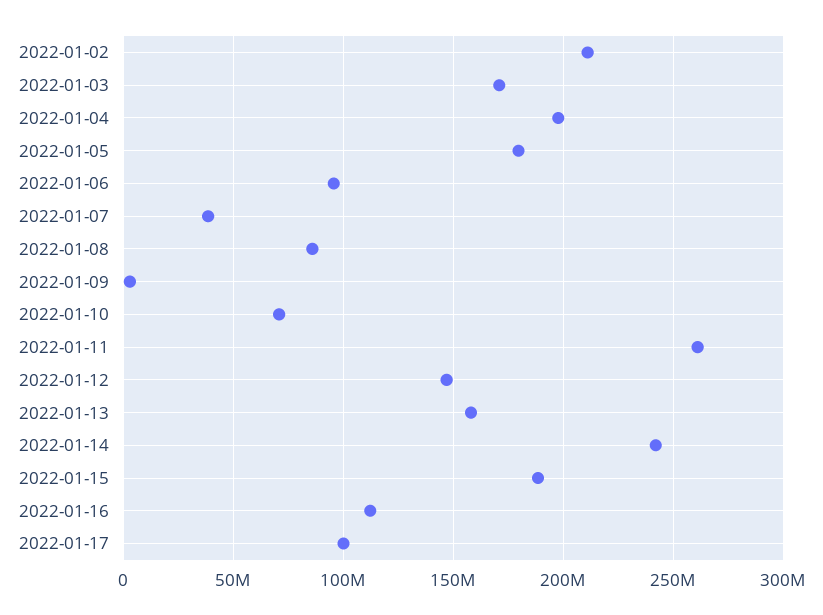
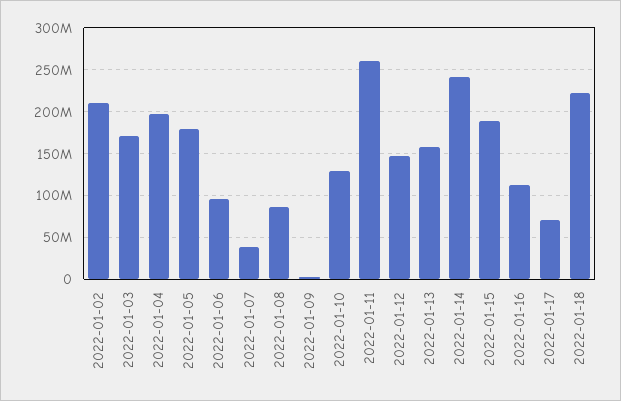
2022-01-10: 70000000 -> 130000000
2022-01-17: 100000000 -> 70000000
2022-01-18: none -> 220000000

